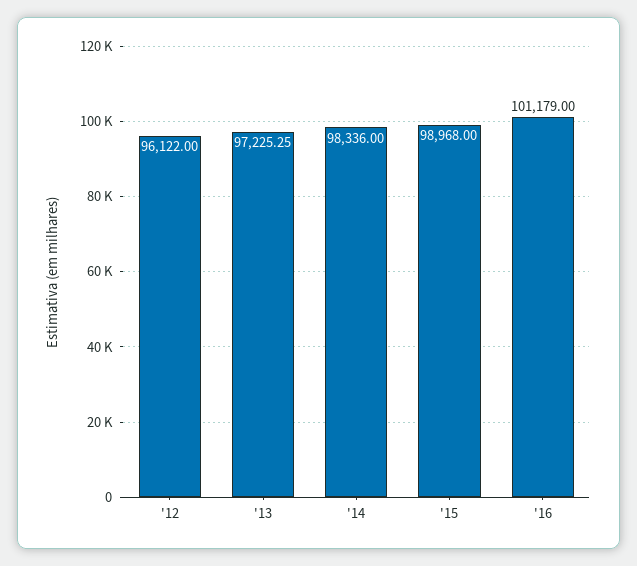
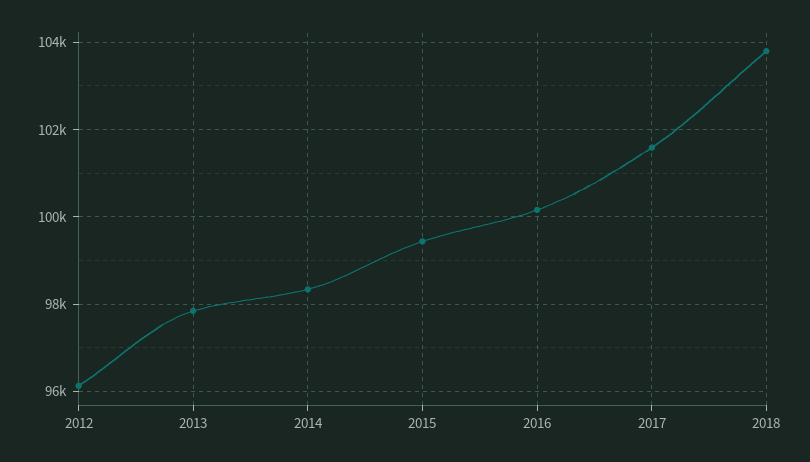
'13: 97225.25 -> 97800
'15: 98968 -> 99400
'16: 101179 -> 100200
2017: none -> 101600
2018: none -> 103800

